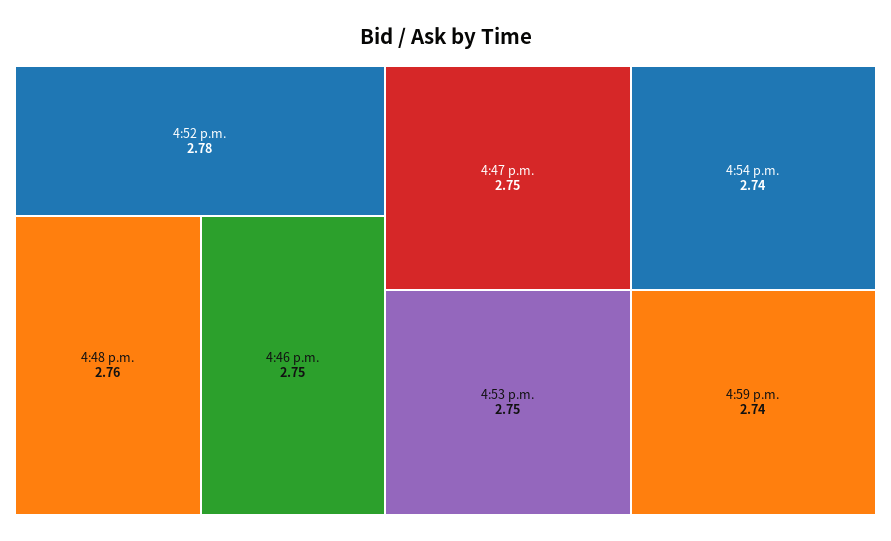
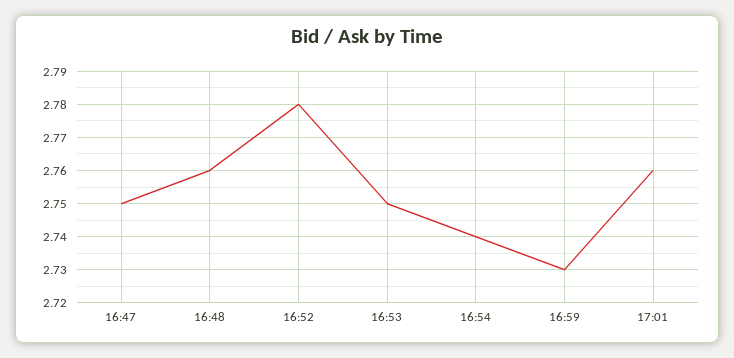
4:46 p.m.: 2.75 -> none
4:59 p.m.: 2.74 -> 2.73
17:01: none -> 2.76

